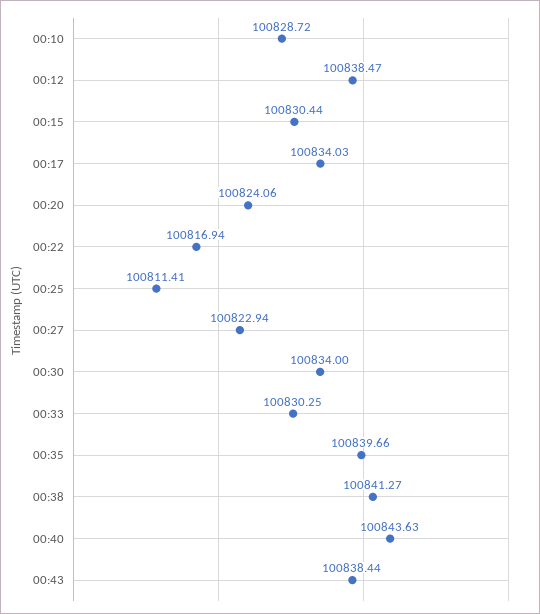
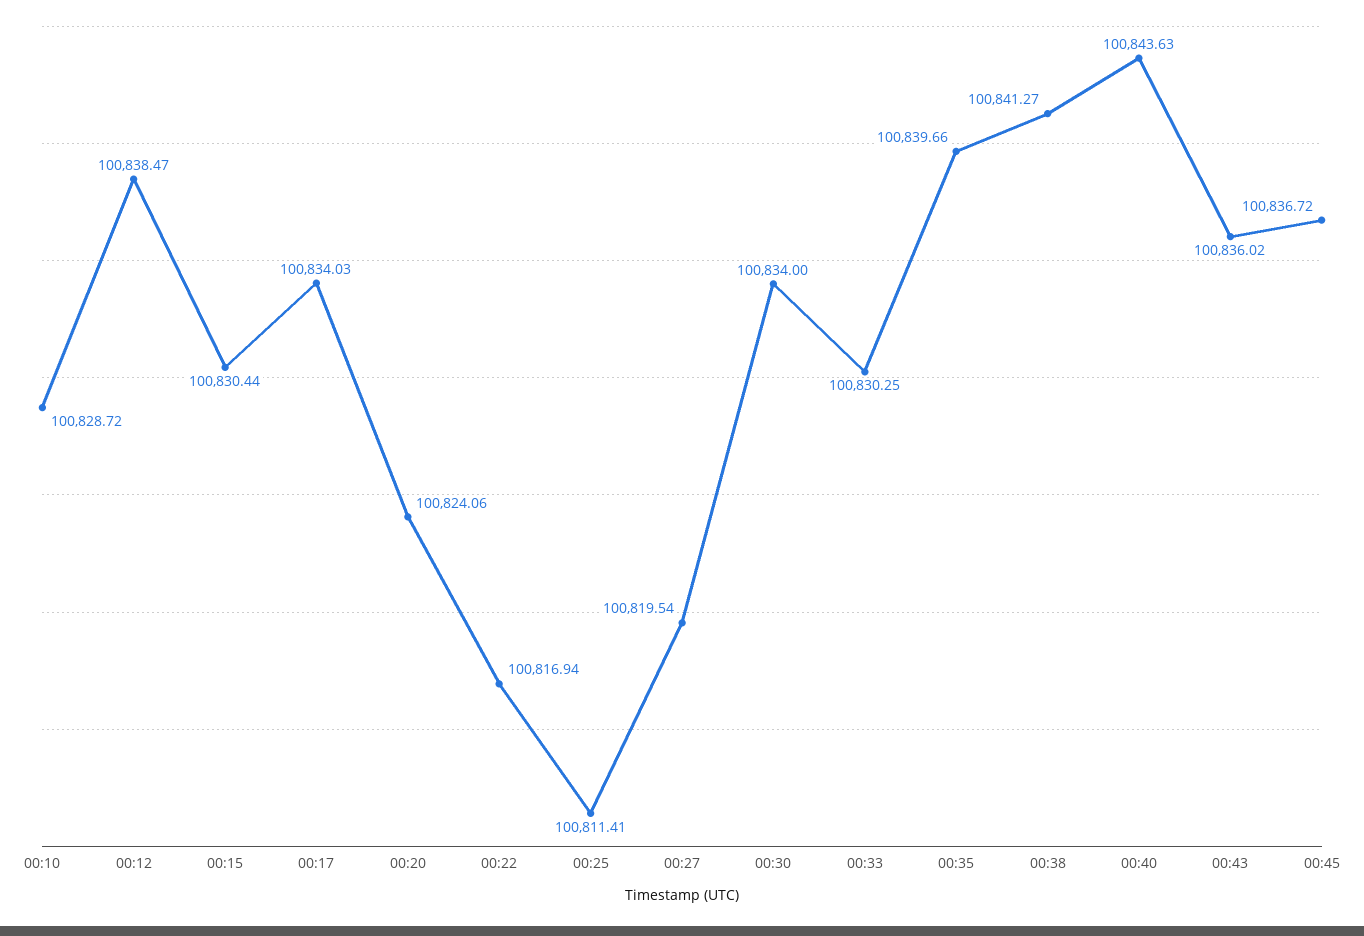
00:27: 100822.94 -> 100819.54
00:43: 100838.44 -> 100836.02
00:45: none -> 100836.72

